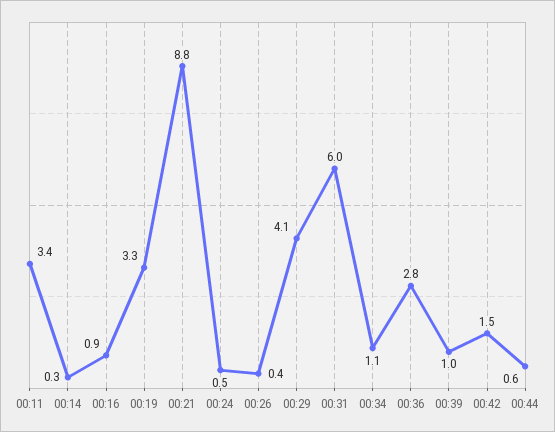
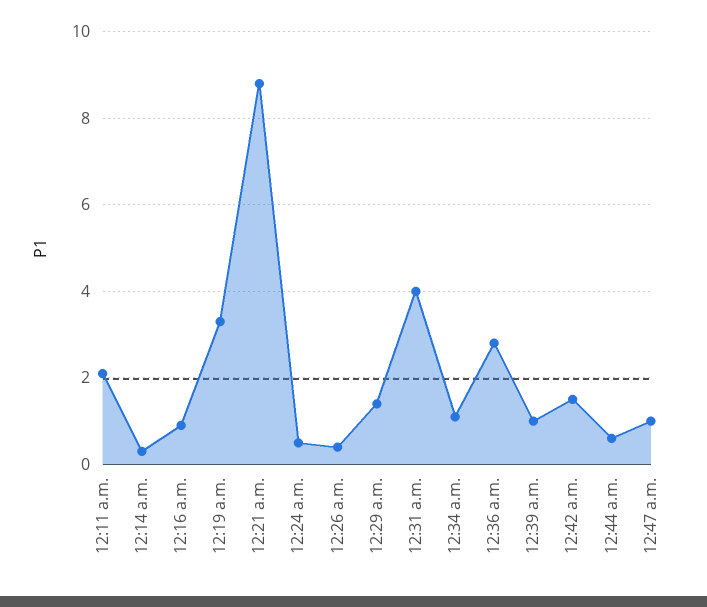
00:11: 3.4 -> 2
00:29: 4.1 -> 1.5
00:31: 6 -> 4
12:47 a.m.: none -> 1

